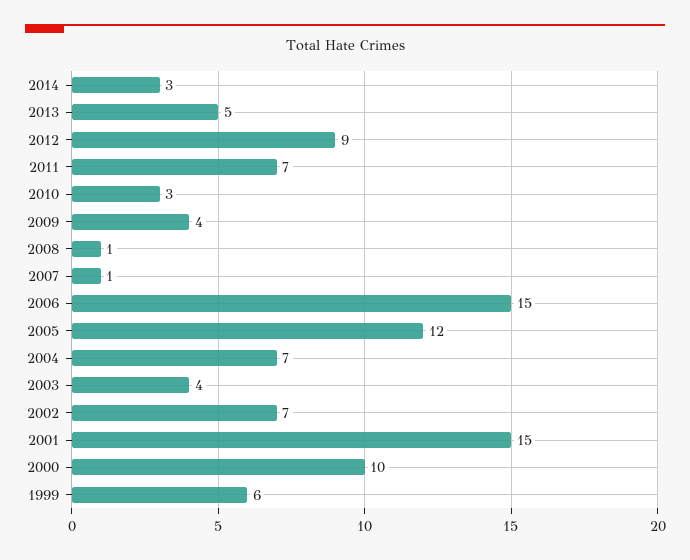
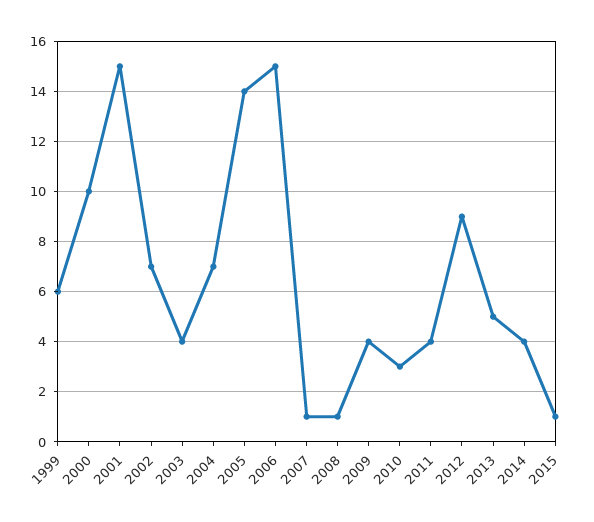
2014: 3 -> 4
2011: 7 -> 4
2005: 12 -> 14
2015: none -> 1

